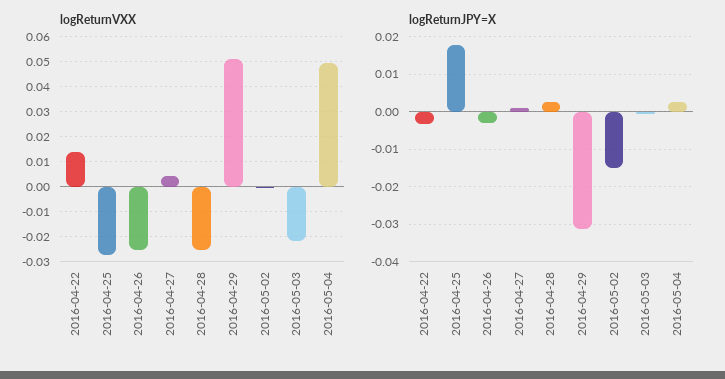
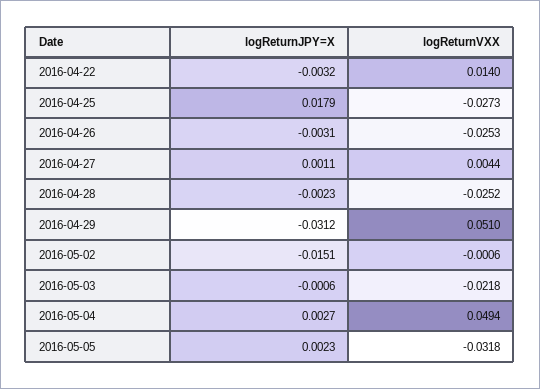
logReturnJPY=X, 2016-04-28: 0.002 -> -0.0023
logReturnJPY=X, 2016-05-05: none -> 0.0023
logReturnVXX, 2016-05-05: none -> -0.0318

